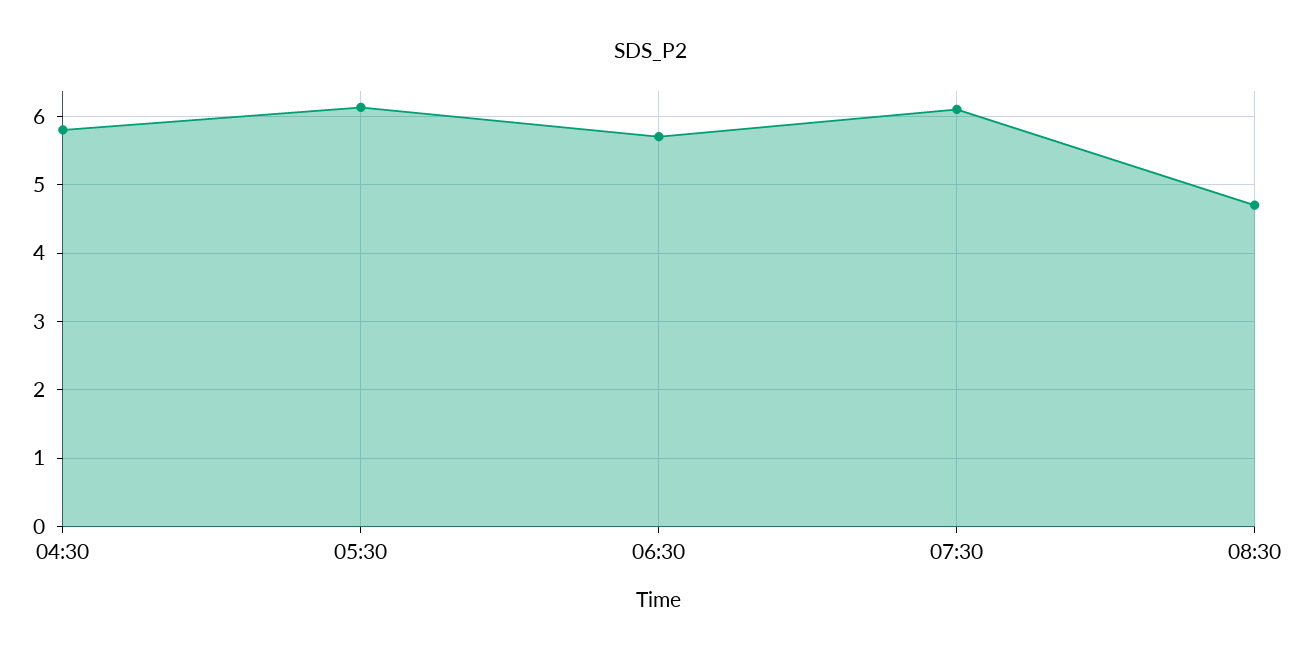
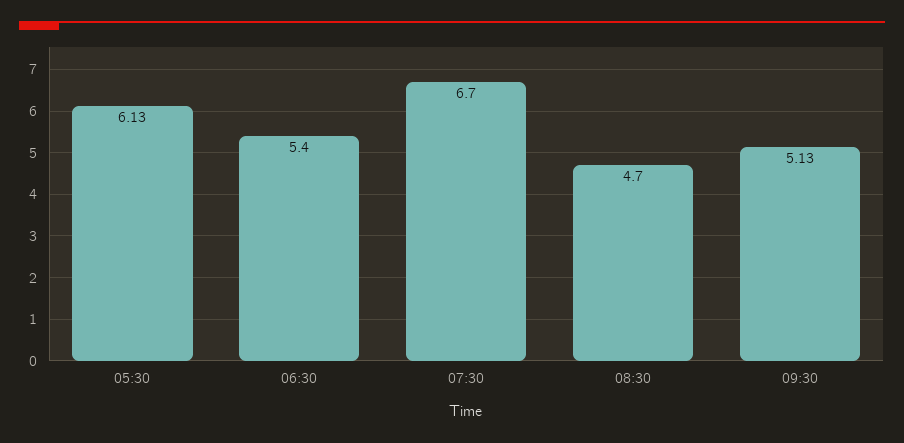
04:30: 5.8 -> none
06:30: 5.7 -> 5.4
07:30: 6.1 -> 6.7
09:30: none -> 5.13

